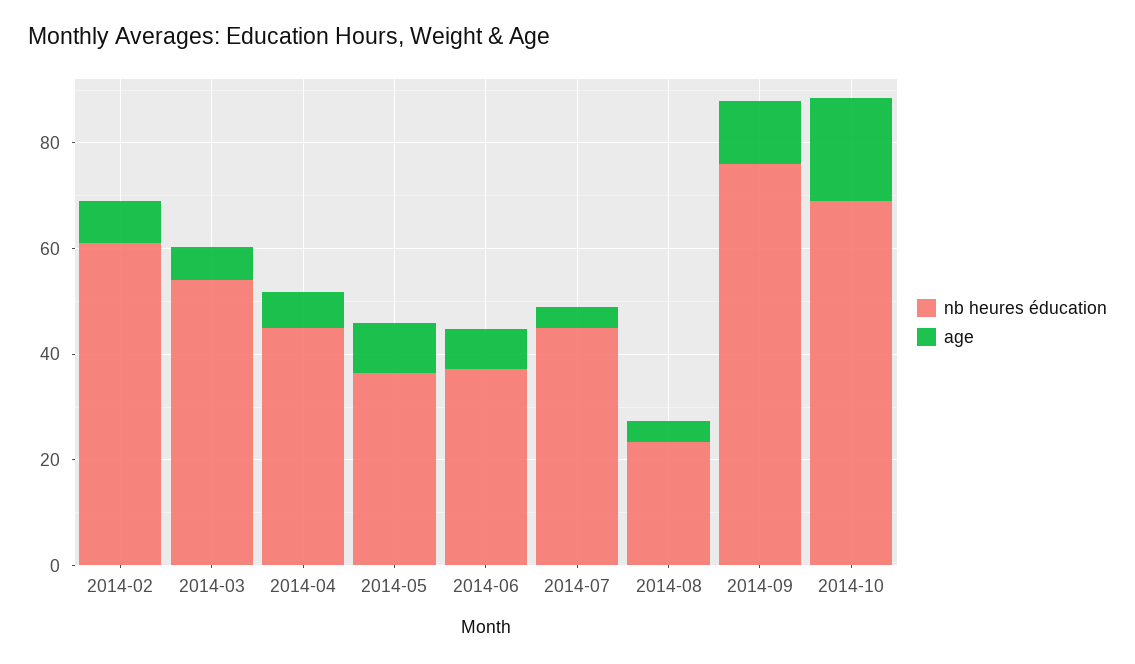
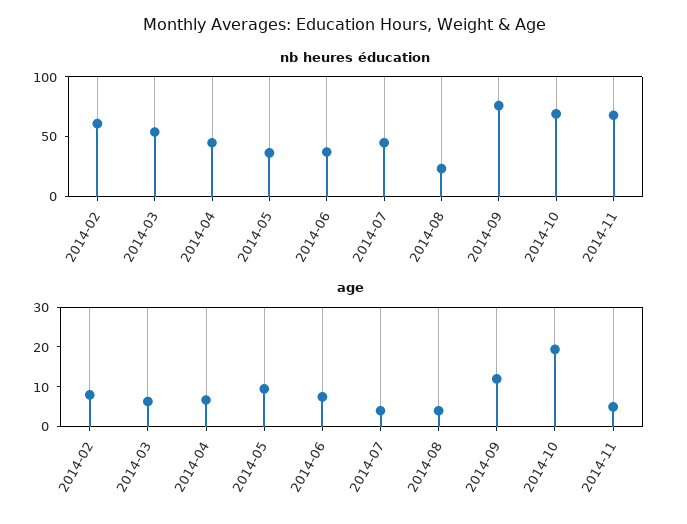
nb heures éducation, 2014-11: none -> 70
age, 2014-11: none -> 5

